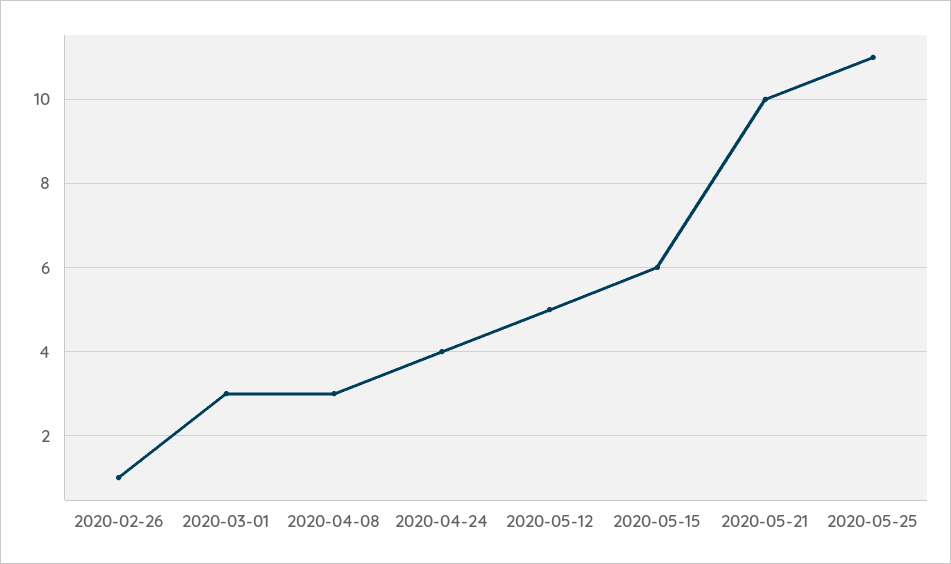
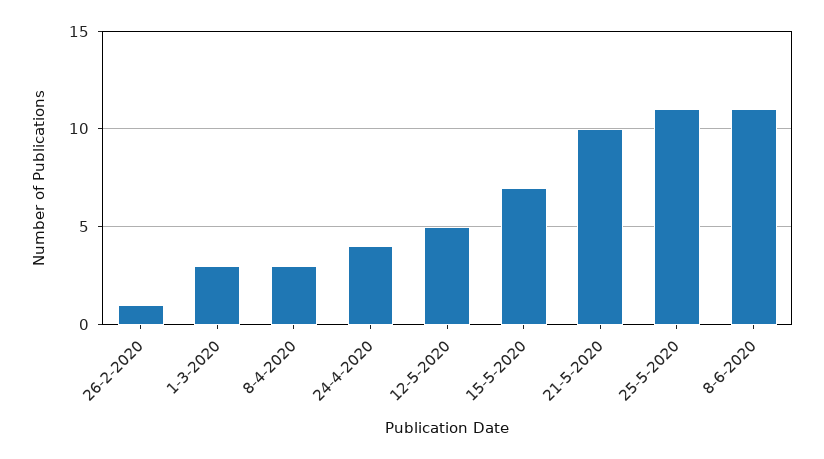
2020-05-15: 6 -> 7
8-6-2020: none -> 11

